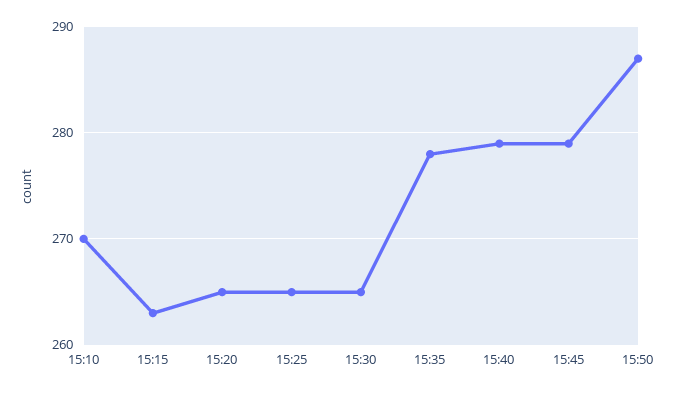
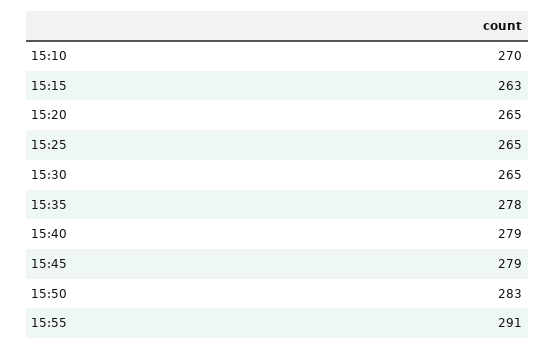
15:50: 287 -> 283
15:55: none -> 291

